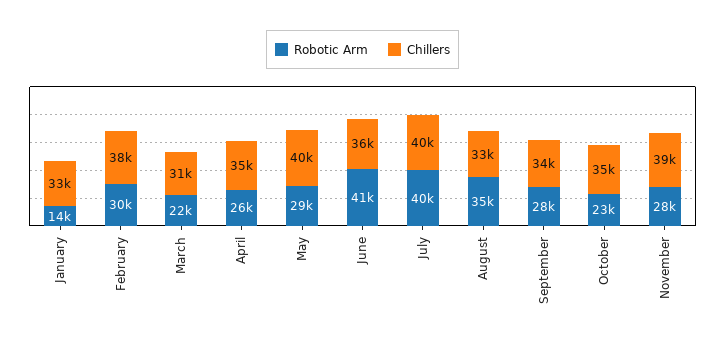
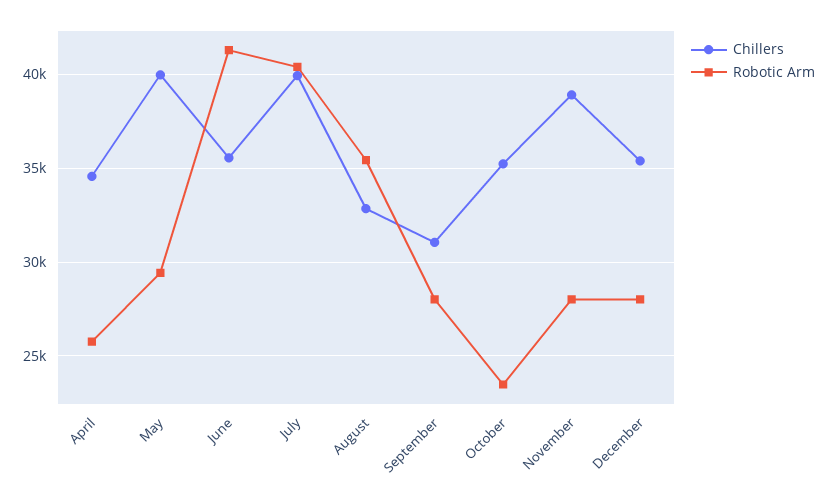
Robotic Arm, January: 14000 -> none
Chillers, January: 33000 -> none
Robotic Arm, February: 30000 -> none
Chillers, February: 38000 -> none
Robotic Arm, March: 22000 -> none
Chillers, March: 31000 -> none
Chillers, September: 34000 -> 31000
Chillers, December: none -> 35500
Robotic Arm, December: none -> 28000

